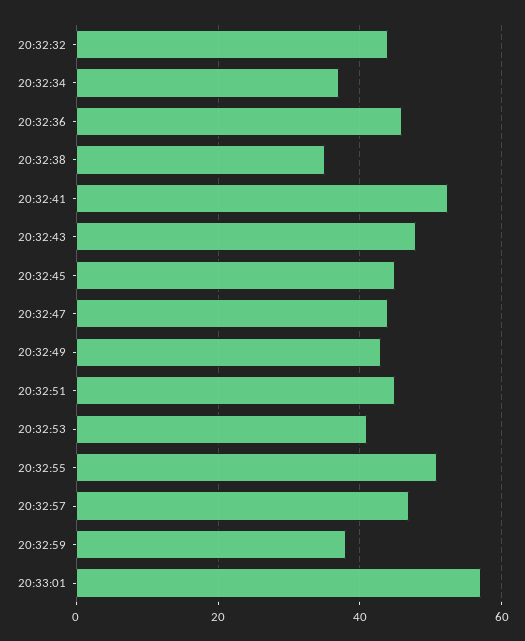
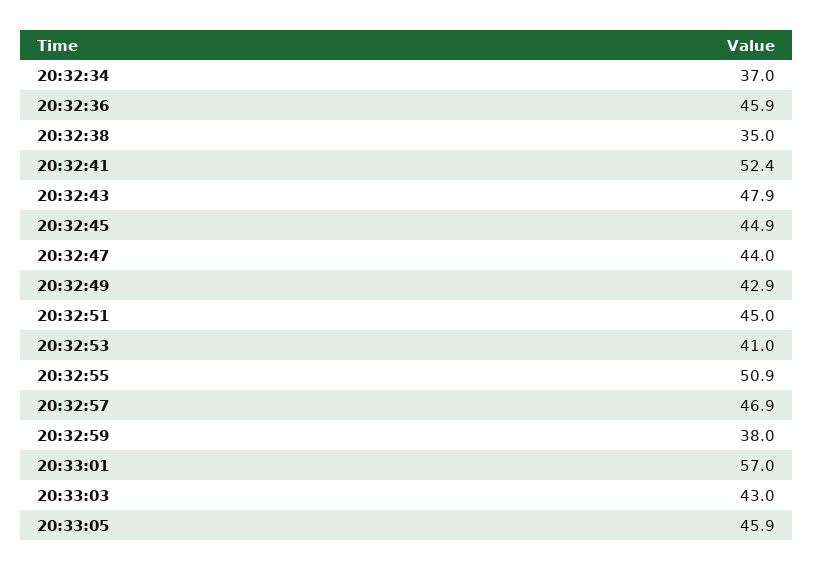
20:32:32: 44 -> none
20:33:03: none -> 43
20:33:05: none -> 45.9

